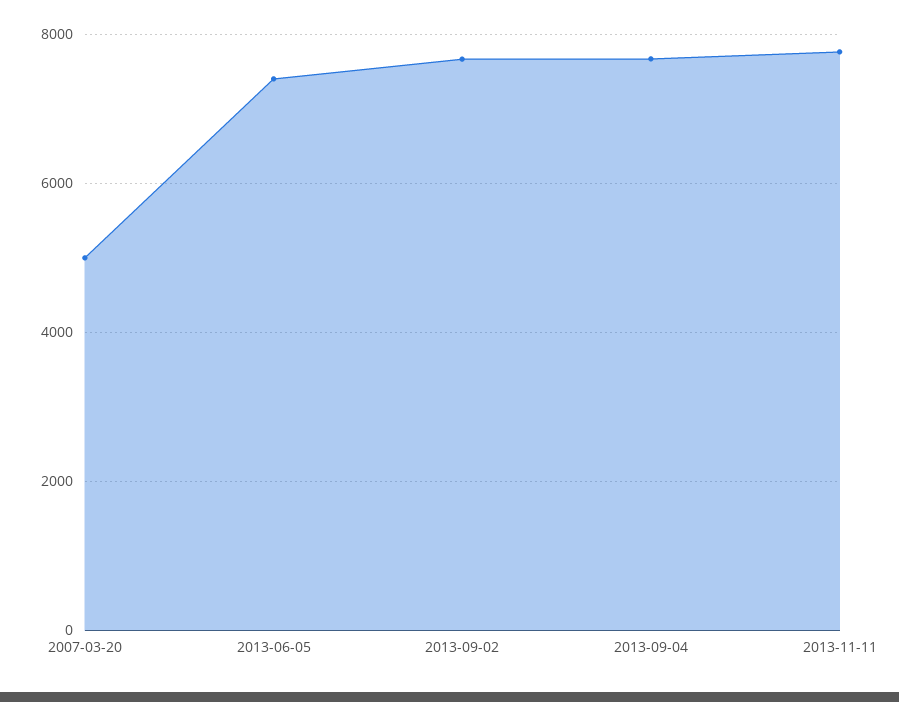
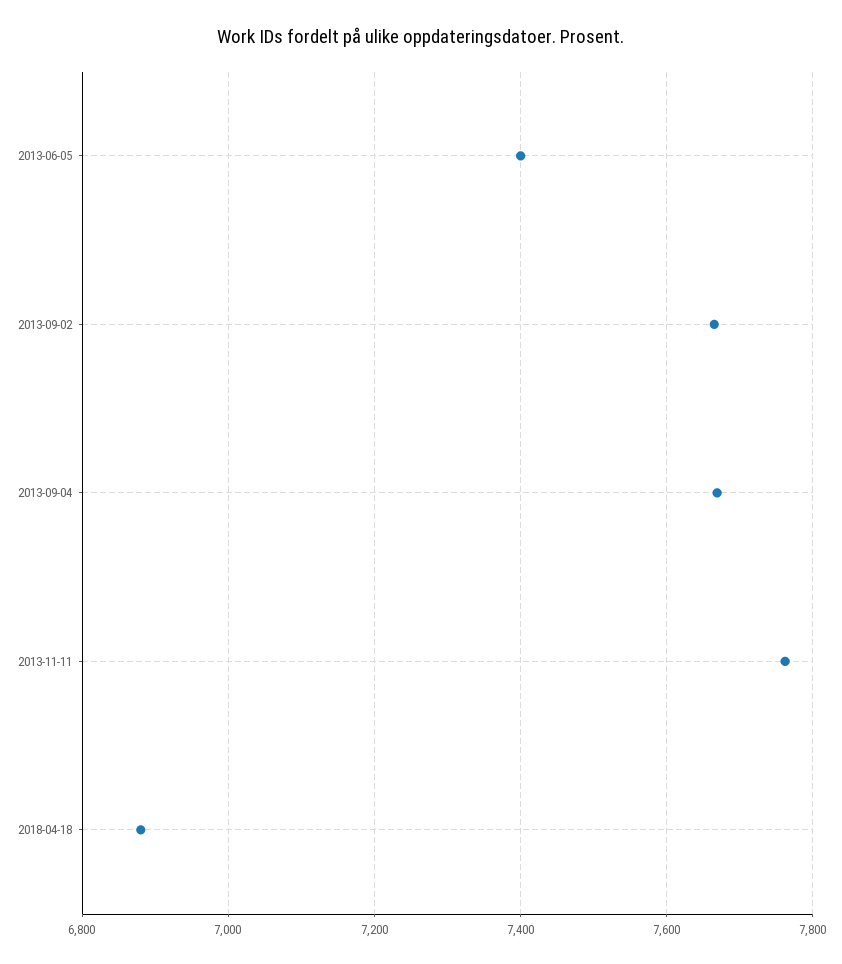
2007-03-20: 5000 -> none
2018-04-18: none -> 6880

